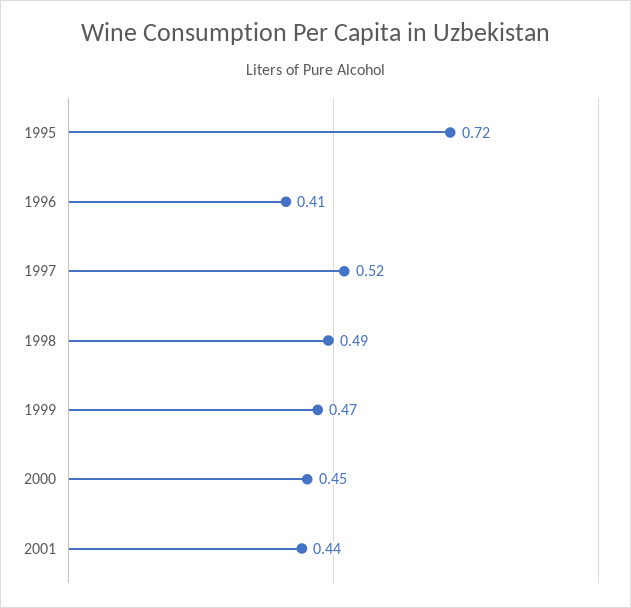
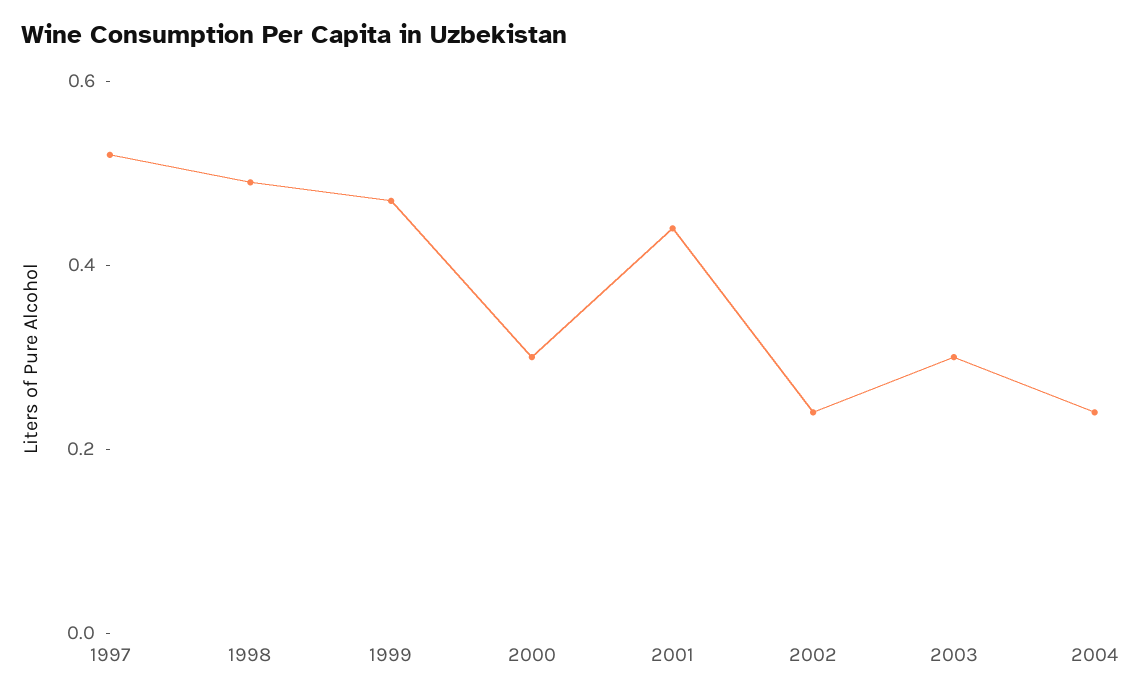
1995: 0.72 -> none
1996: 0.41 -> none
2000: 0.45 -> 0.3
2002: none -> 0.25
2003: none -> 0.3
2004: none -> 0.25

